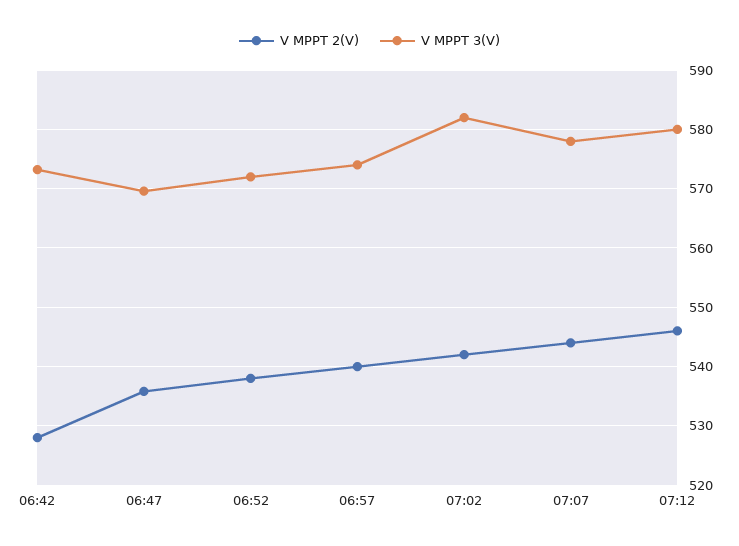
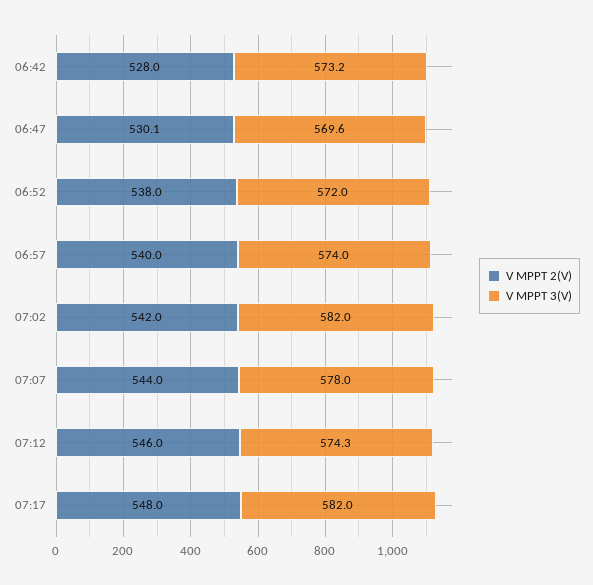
V MPPT 2(V), 06:47: 536 -> 530.1
V MPPT 3(V), 07:12: 580 -> 574.3
V MPPT 2(V), 07:17: none -> 548
V MPPT 3(V), 07:17: none -> 582

